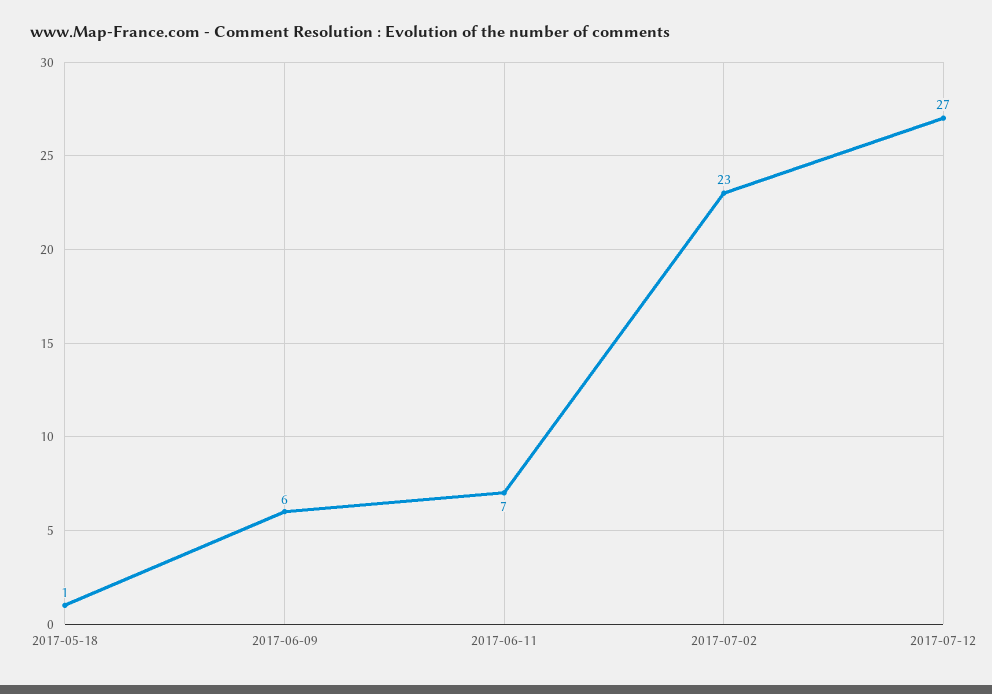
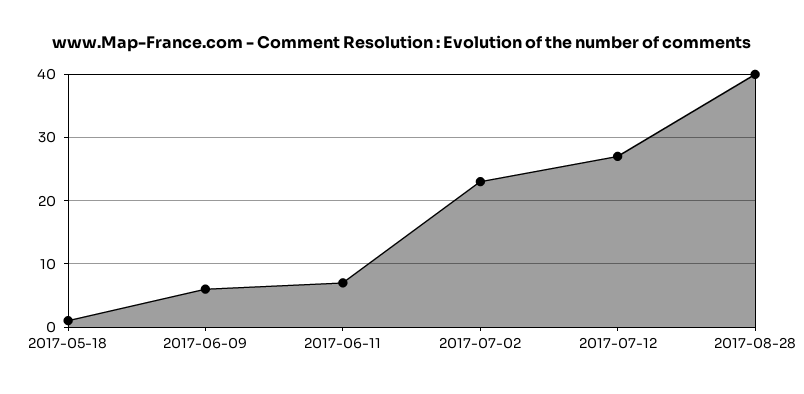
2017-08-28: none -> 40

